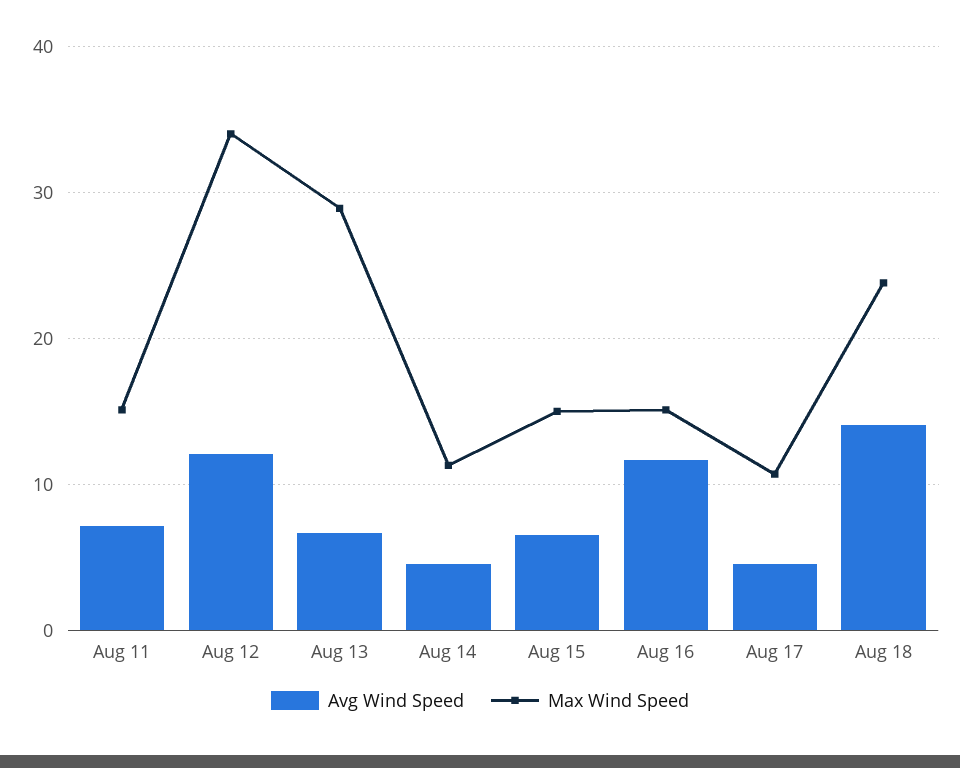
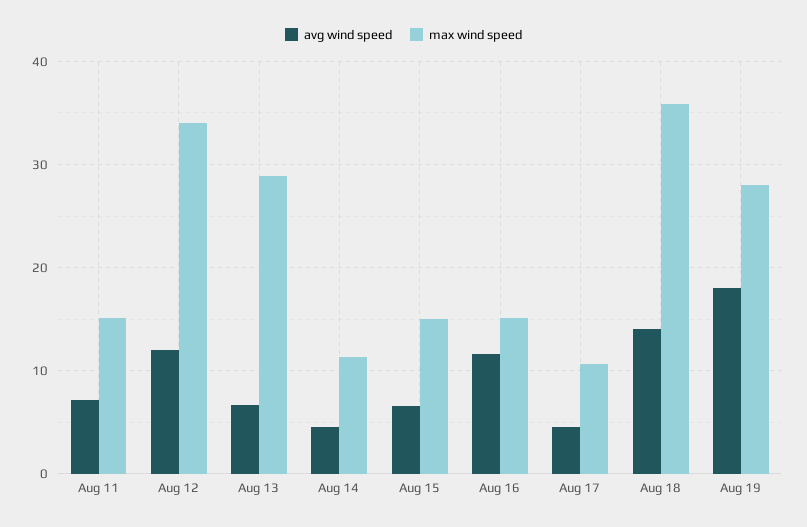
Max Wind Speed, Aug 18: 24 -> 36
Avg Wind Speed, Aug 19: none -> 18
Max Wind Speed, Aug 19: none -> 28

